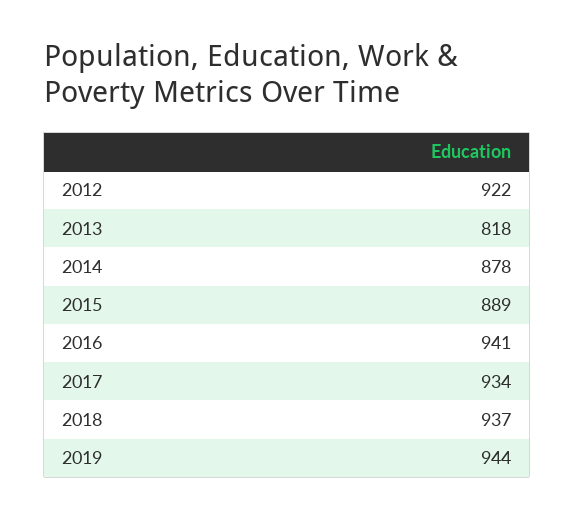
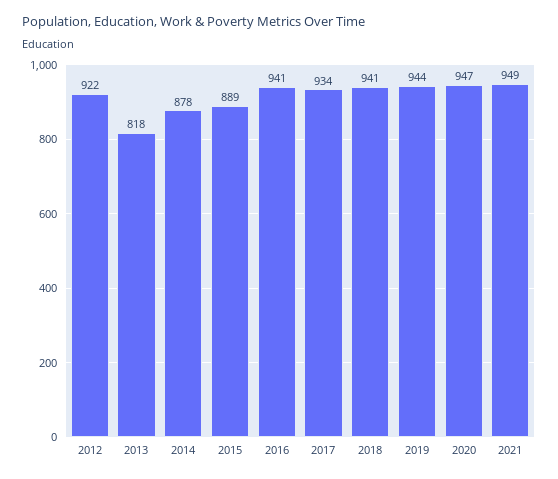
2018: 937 -> 941
2020: none -> 947
2021: none -> 949

